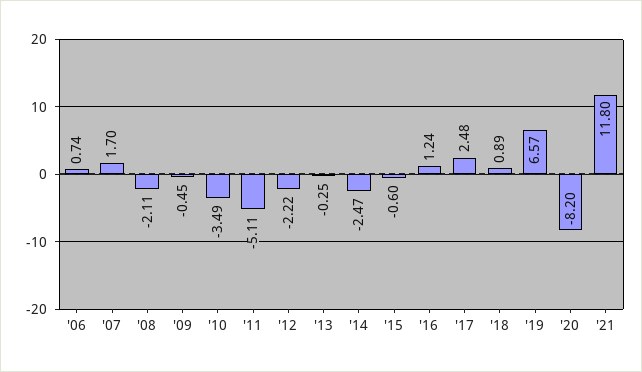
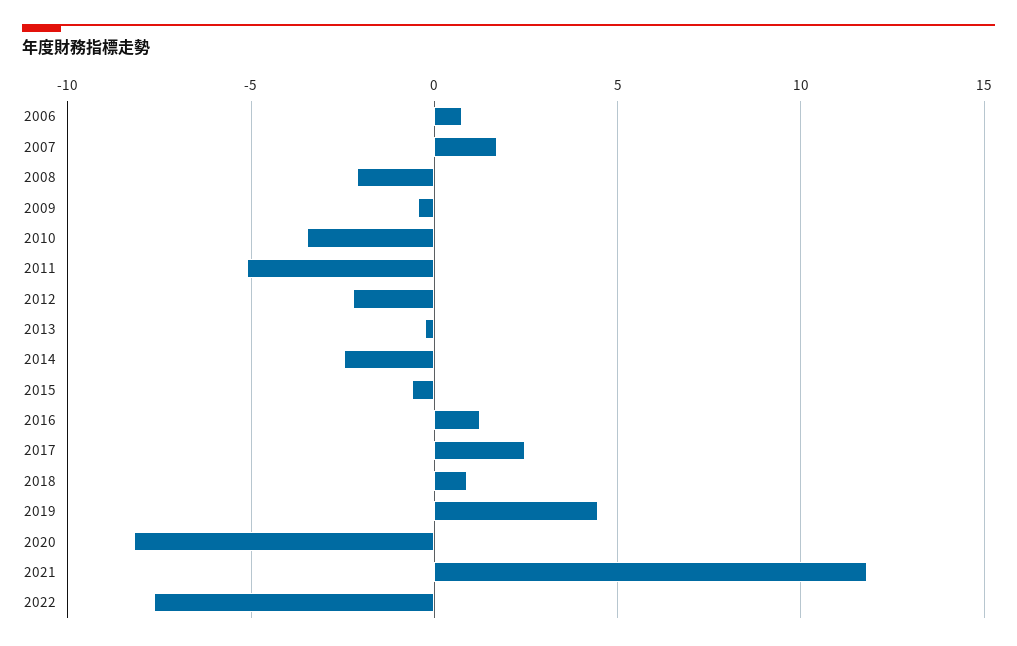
'19: 6.57 -> 4.5
2022: none -> -7.5

